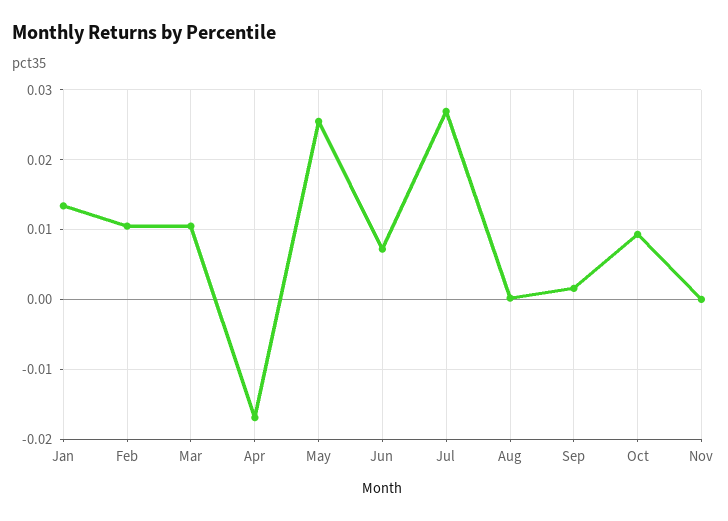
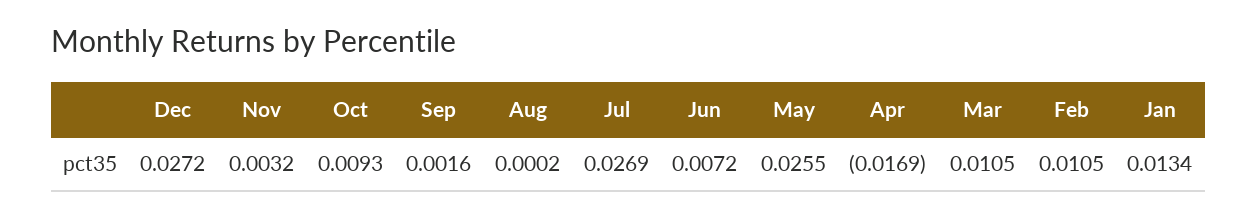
Nov: 0 -> 0.0032
Dec: none -> 0.0272

